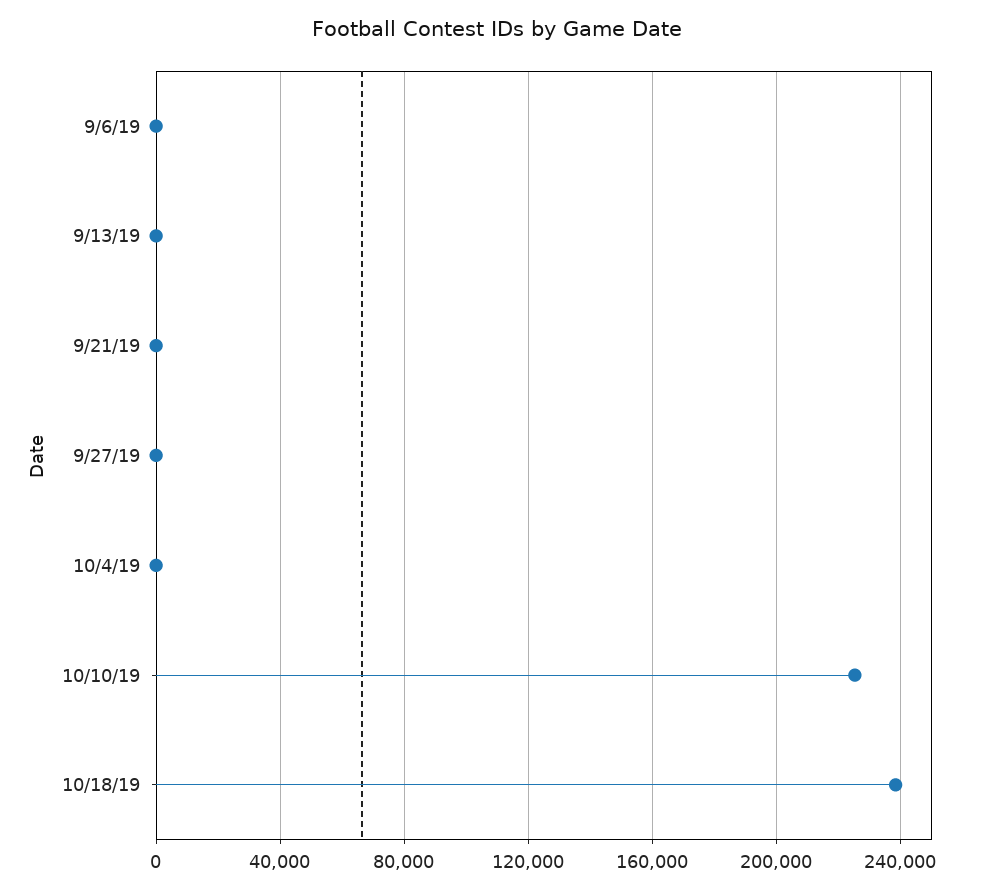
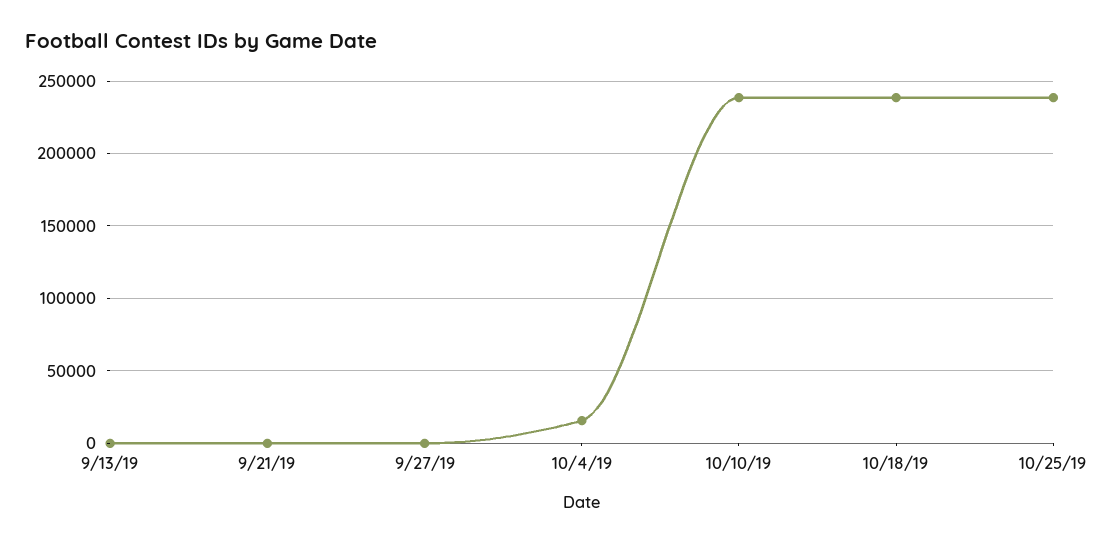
9/6/19: 0 -> none
10/4/19: 0 -> 15000
10/10/19: 225000 -> 240000
10/25/19: none -> 240000

